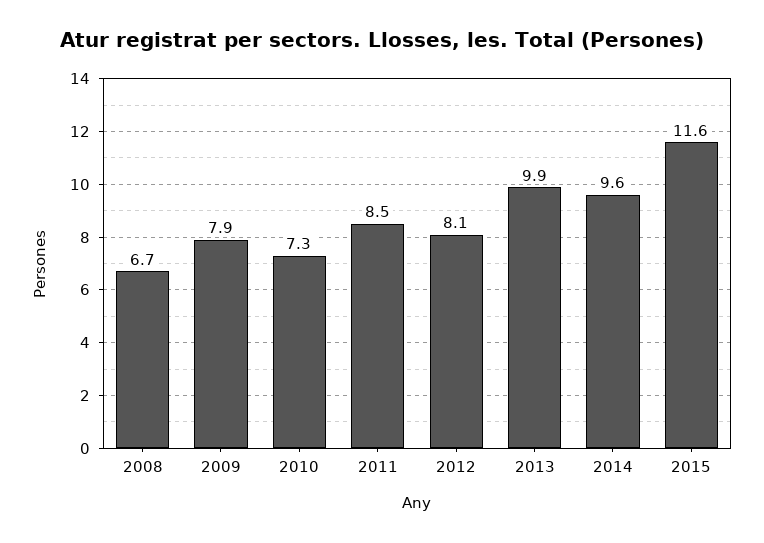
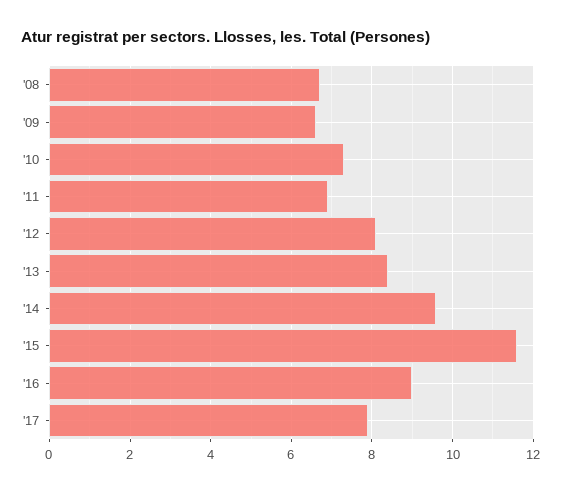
2009: 7.9 -> 6.5
2011: 8.5 -> 7
2013: 9.9 -> 8.5
'16: none -> 9
'17: none -> 8

